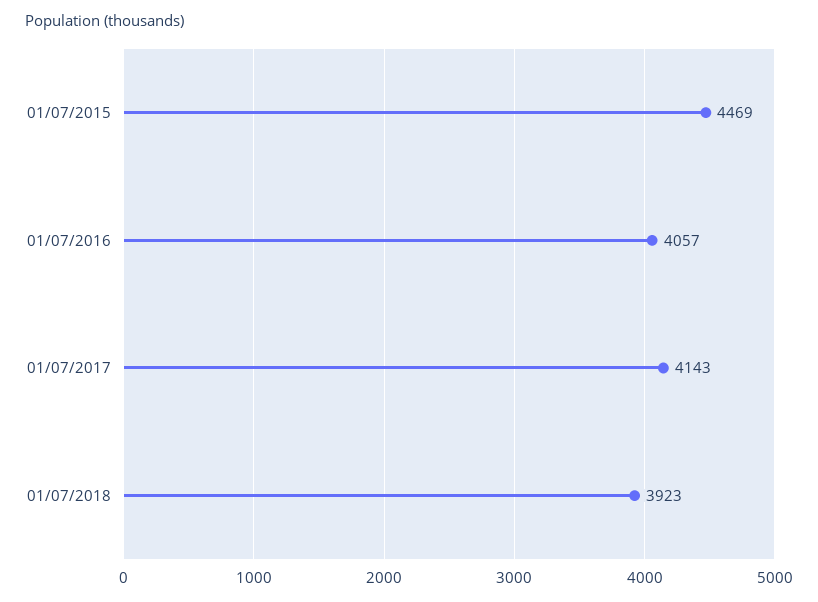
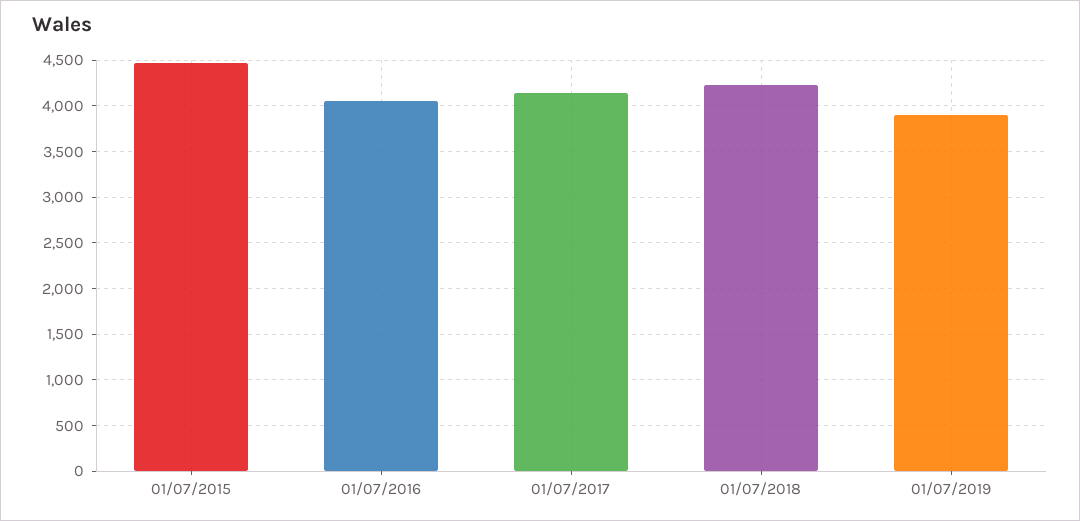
01/07/2018: 3923 -> 4200
01/07/2019: none -> 3900

